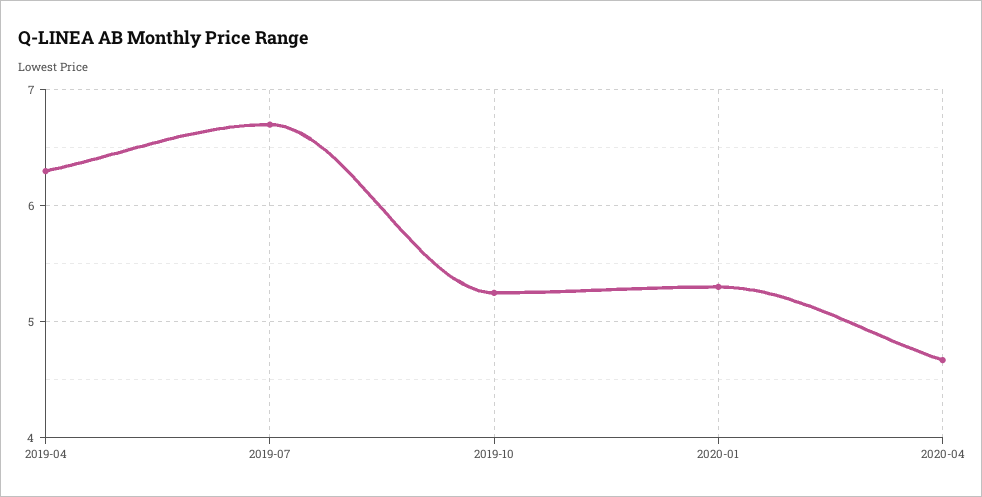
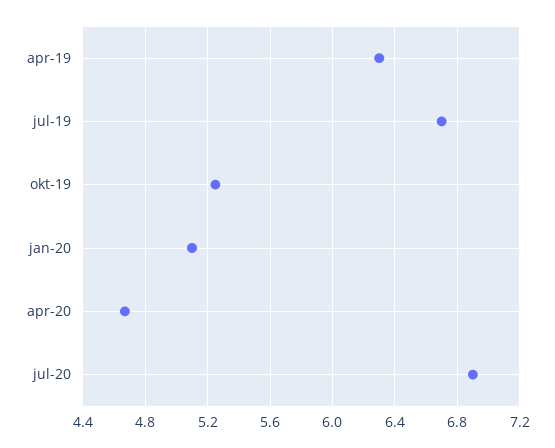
2020-01: 5.3 -> 5.1
jul-20: none -> 6.9

